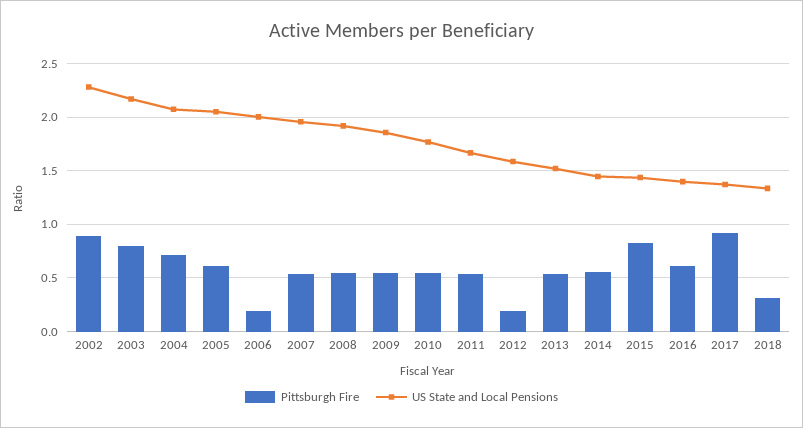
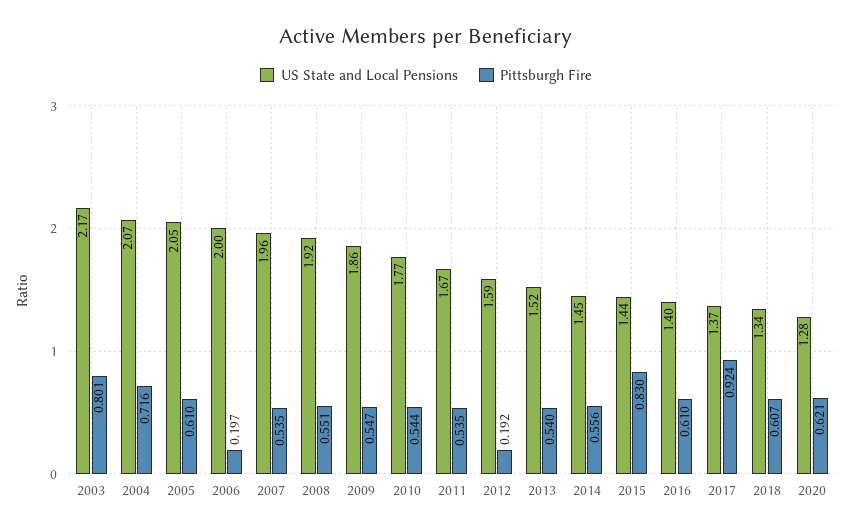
Pittsburgh Fire, 2002: 0.9 -> none
US State and Local Pensions, 2002: 2.3 -> none
Pittsburgh Fire, 2018: 0.3 -> 0.607
US State and Local Pensions, 2020: none -> 1.28
Pittsburgh Fire, 2020: none -> 0.621

